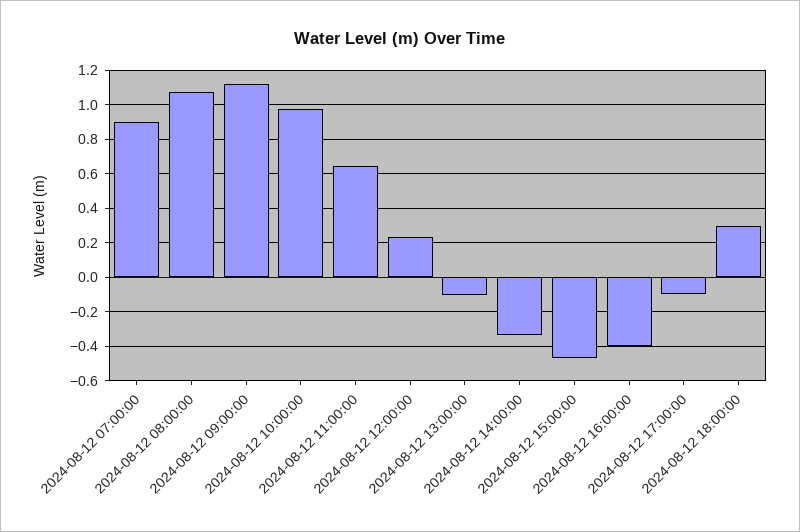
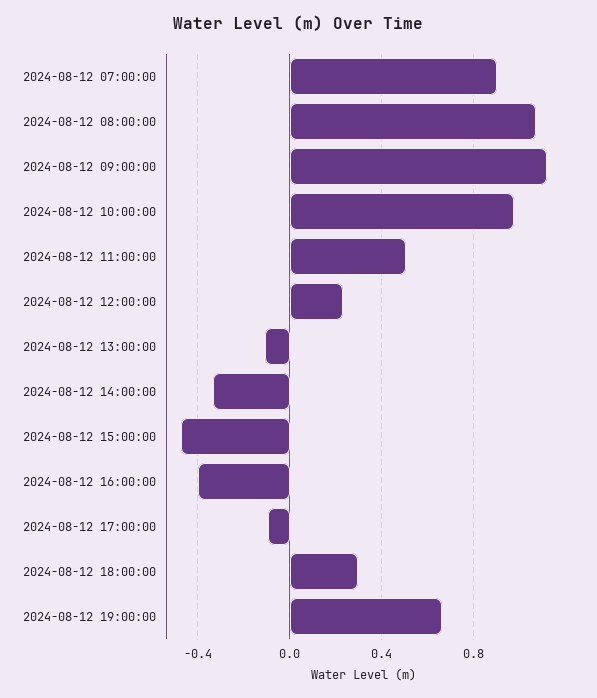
2024-08-12 11:00:00: 0.65 -> 0.5
2024-08-12 19:00:00: none -> 0.65

